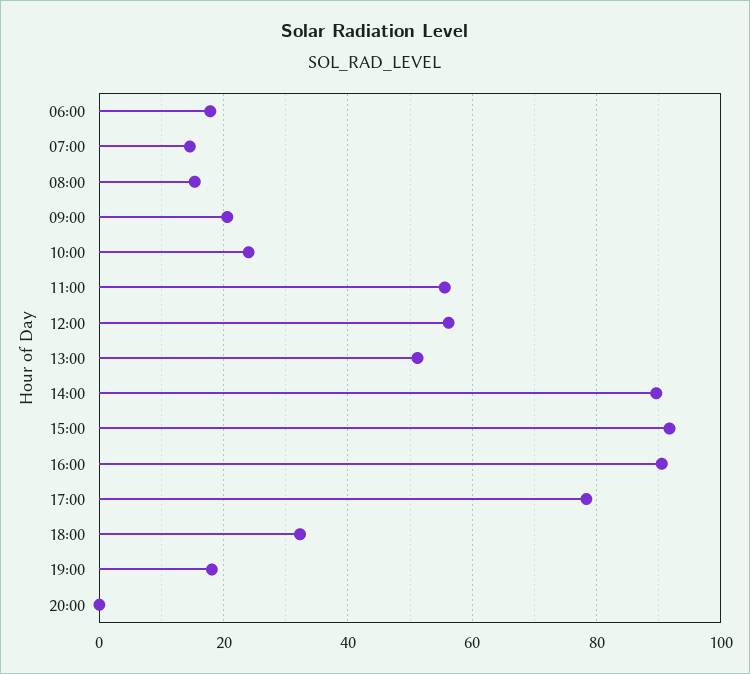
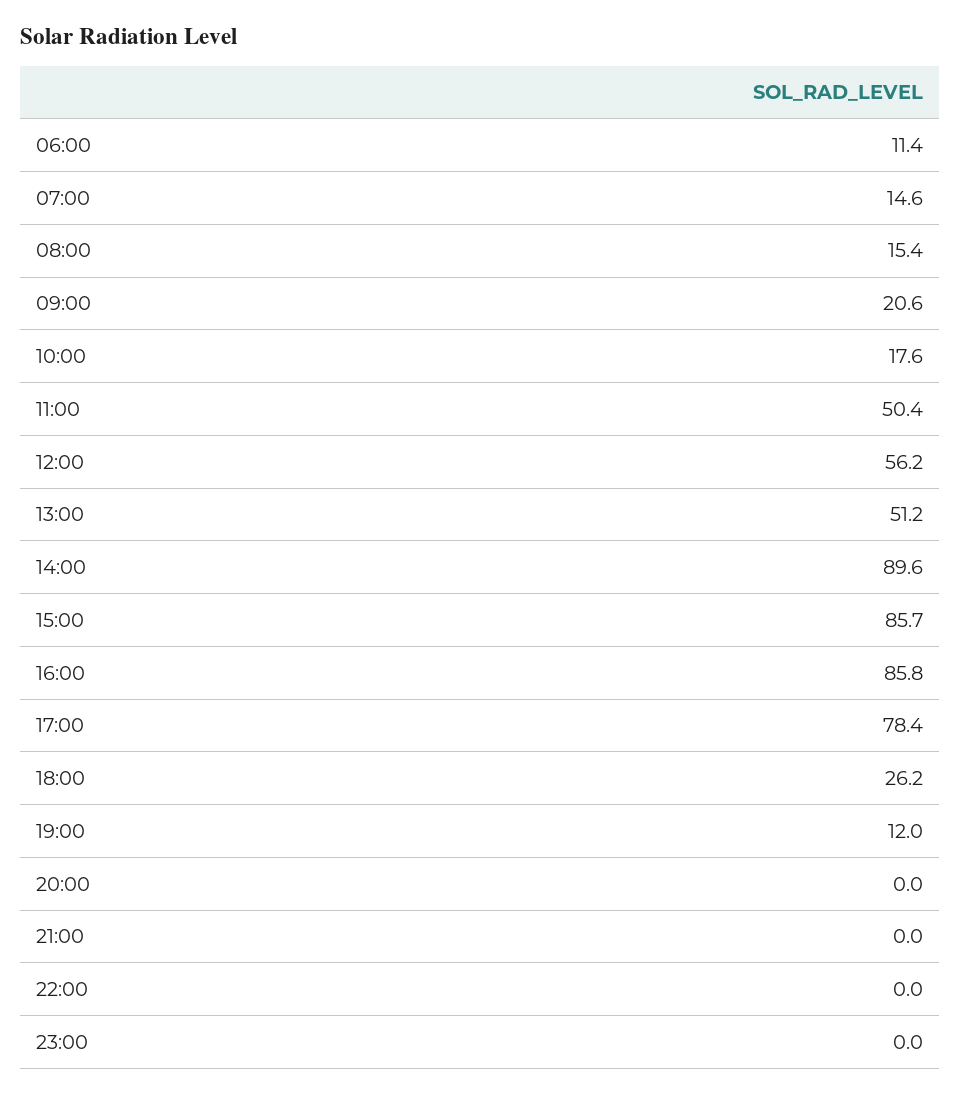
06:00: 18 -> 11.4
10:00: 24 -> 17.6
11:00: 56 -> 50.4
15:00: 92 -> 85.7
16:00: 90 -> 85.8
18:00: 32 -> 26.2
19:00: 18 -> 12
21:00: none -> 0
22:00: none -> 0
23:00: none -> 0

